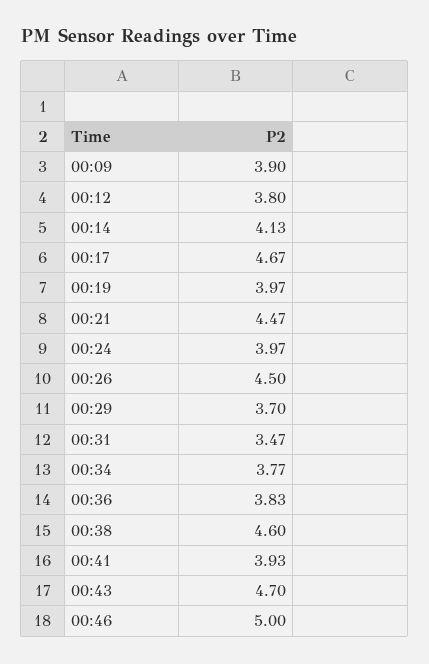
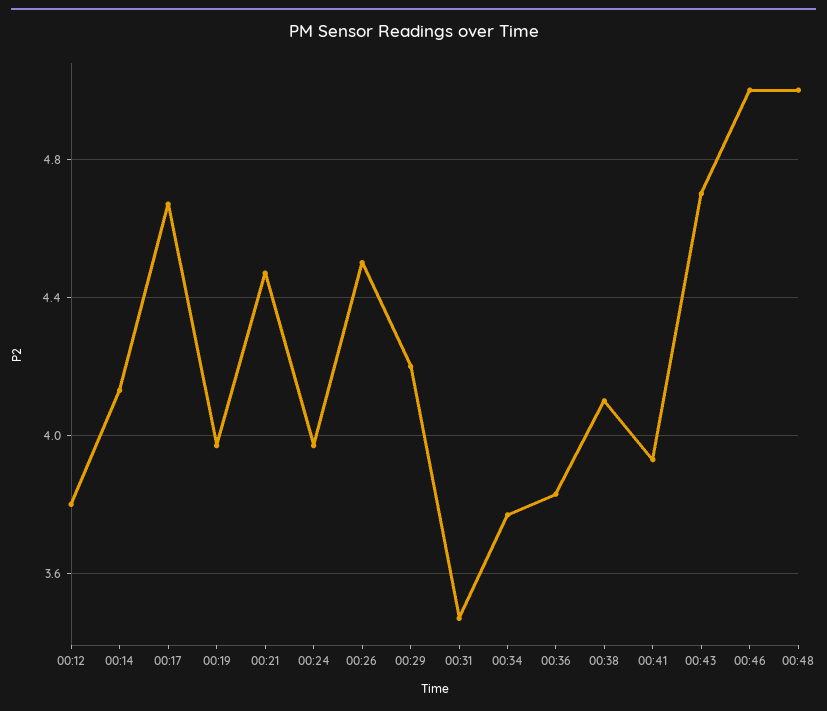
00:09: 3.9 -> none
00:29: 3.7 -> 4.2
00:38: 4.6 -> 4.1
00:48: none -> 5

